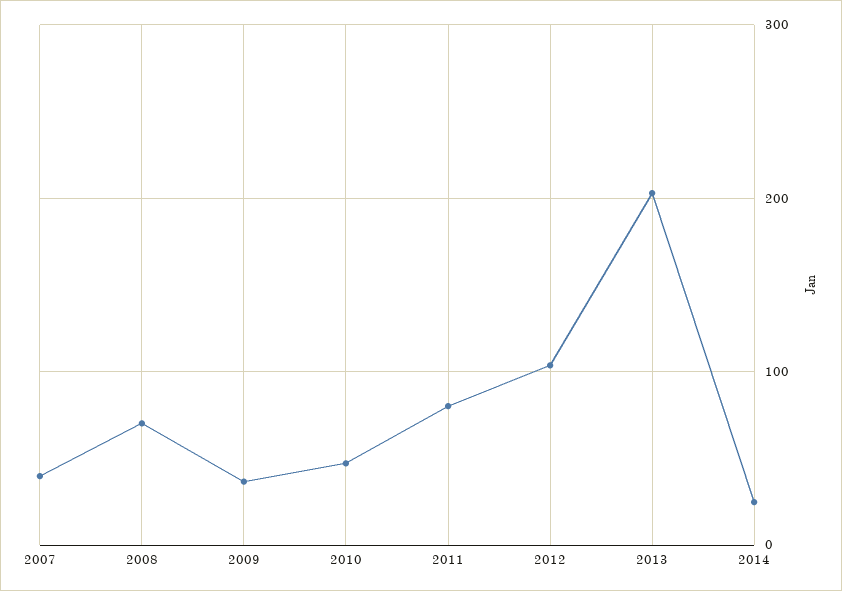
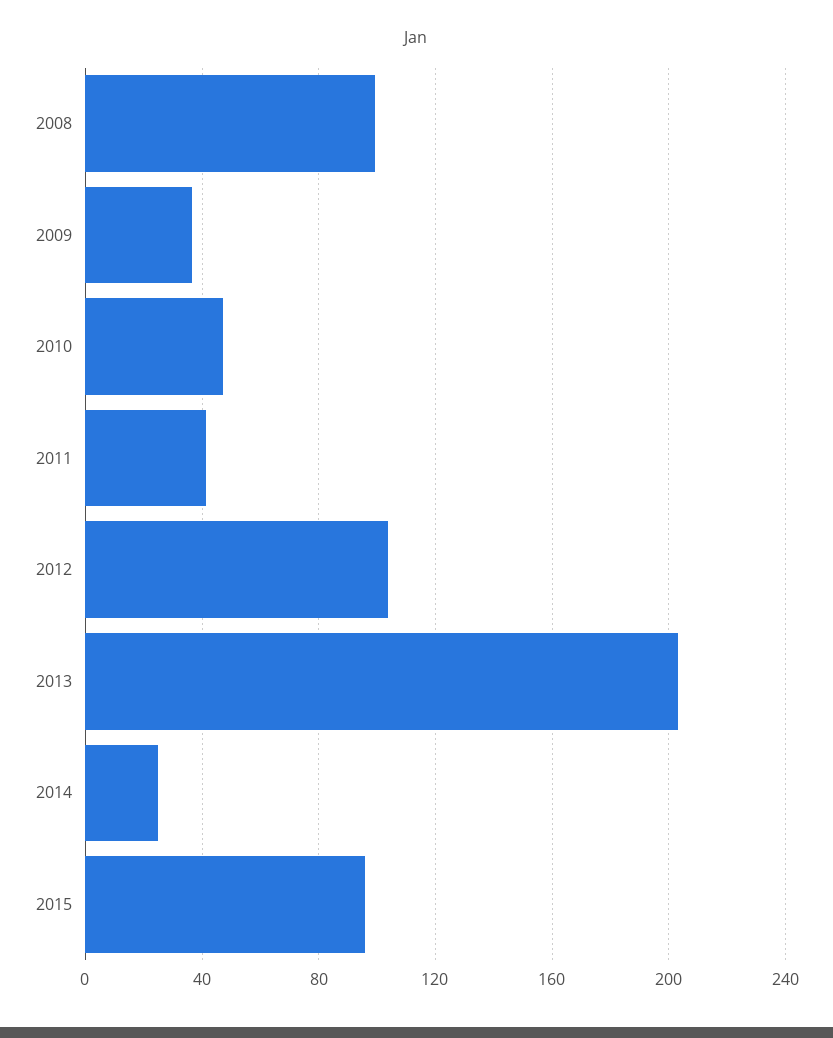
2007: 40 -> none
2008: 70 -> 100
2011: 80 -> 40
2015: none -> 95

